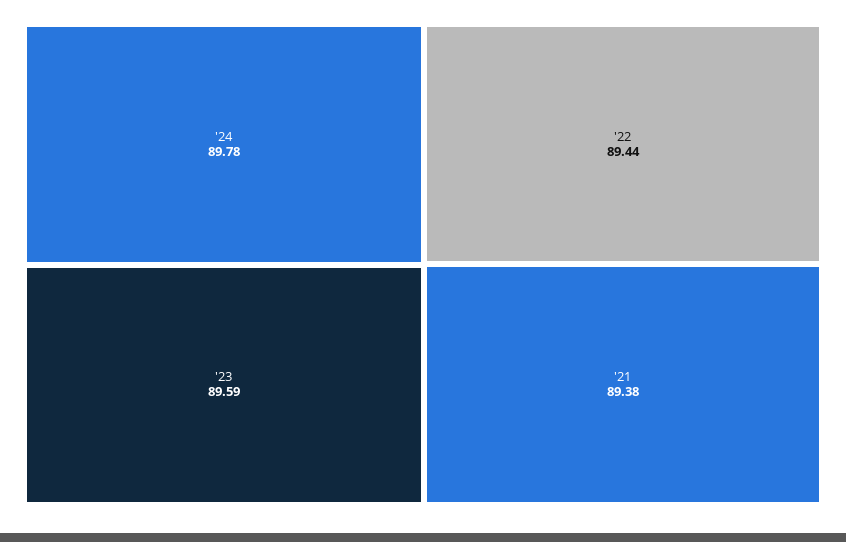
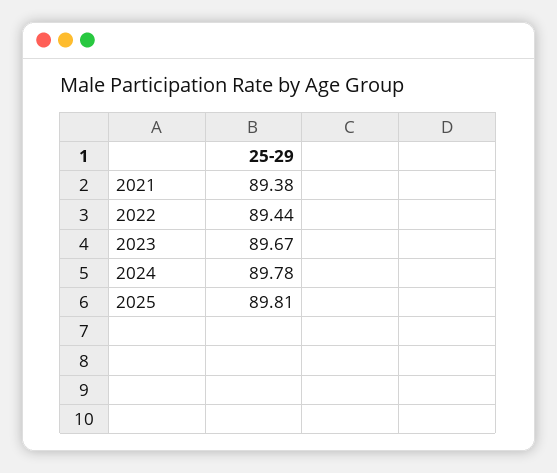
'23: 89.59 -> 89.67
2025: none -> 89.81

